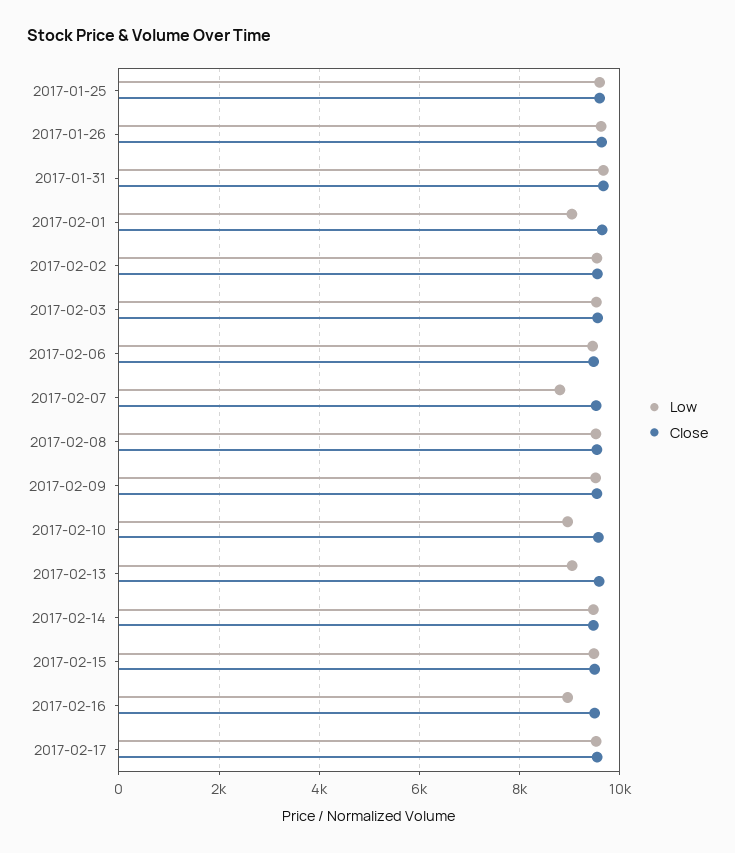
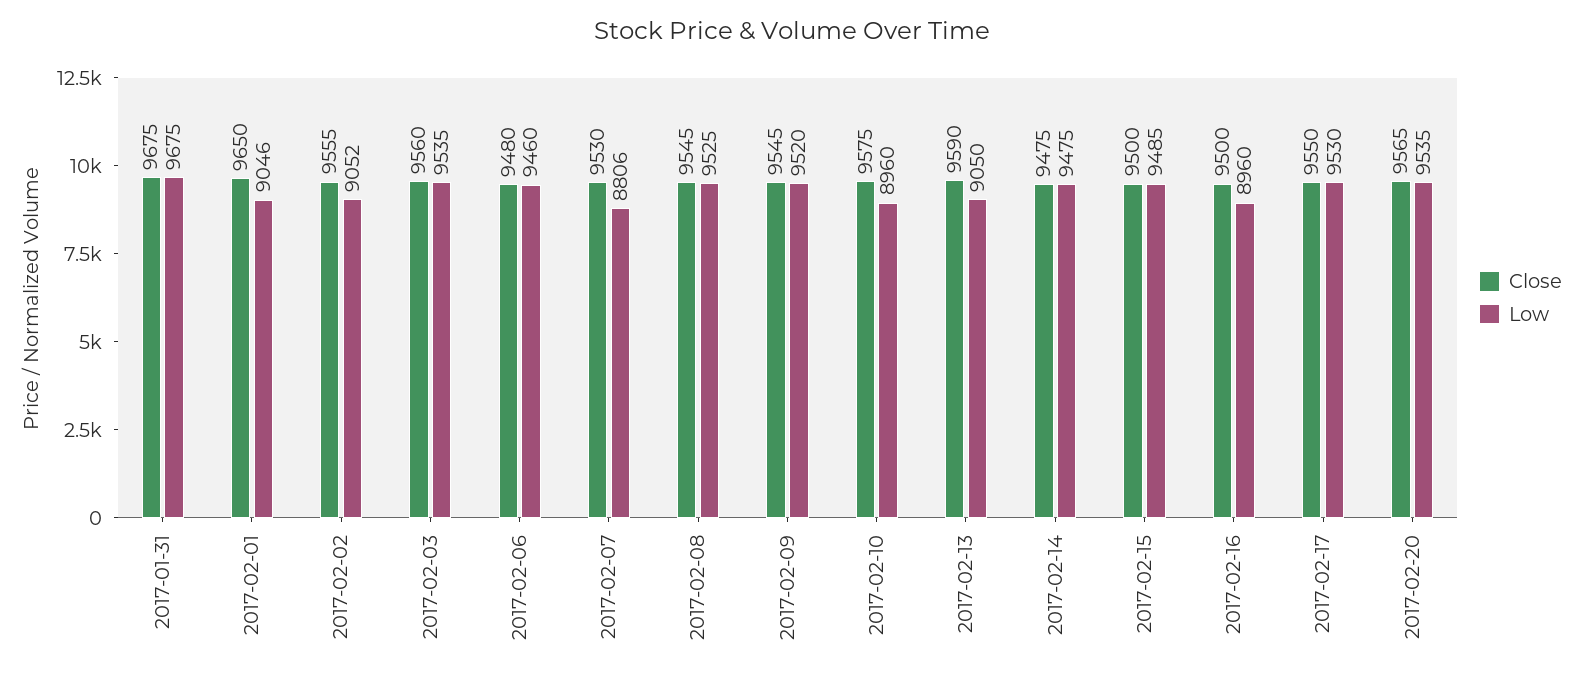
Low, 2017-01-25: 9600 -> none
Close, 2017-01-25: 9600 -> none
Low, 2017-01-26: 9600 -> none
Close, 2017-01-26: 9600 -> none
Low, 2017-02-02: 9600 -> 9052
Close, 2017-02-20: none -> 9565
Low, 2017-02-20: none -> 9535

